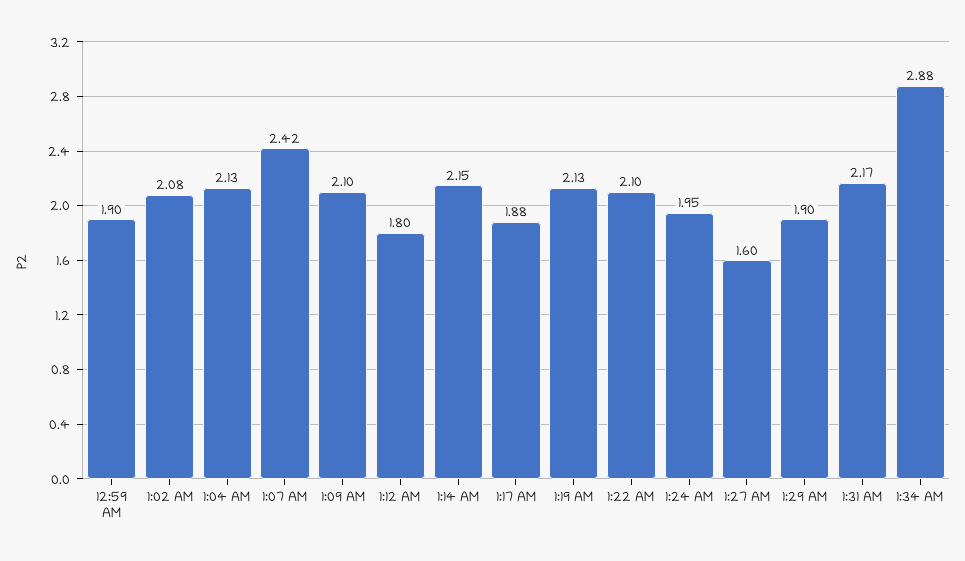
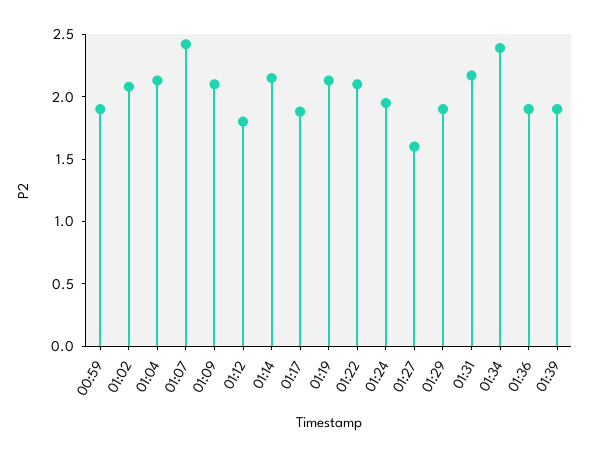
1:34 AM: 2.88 -> 2.4
01:36: none -> 1.9
01:39: none -> 1.9

